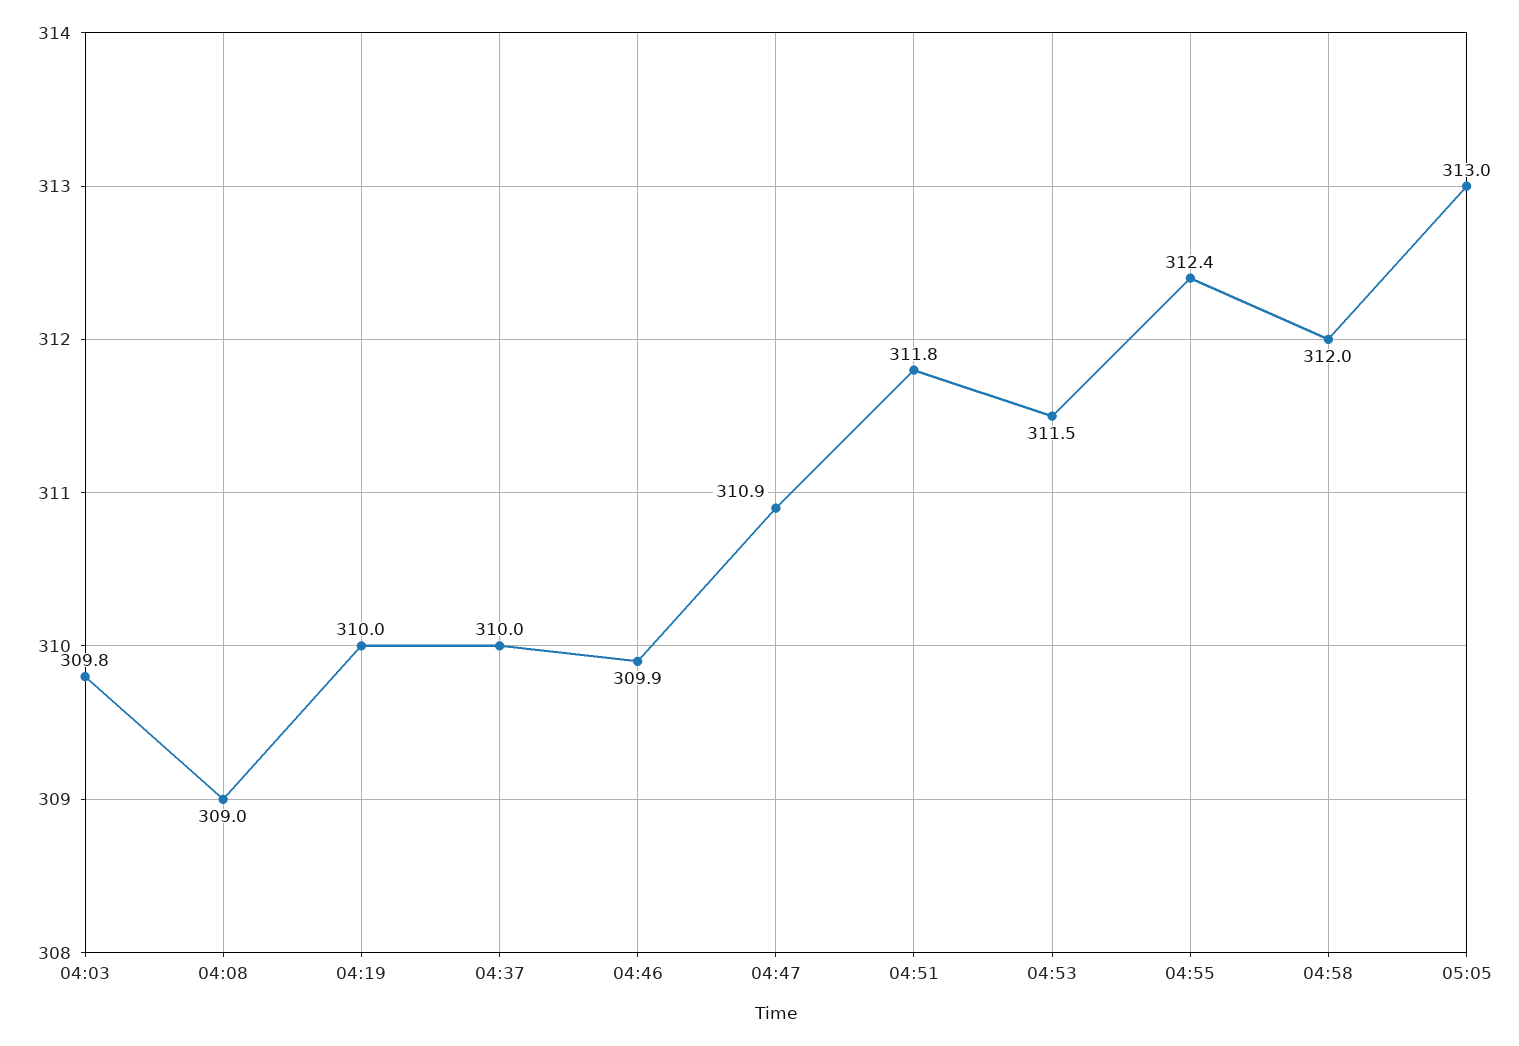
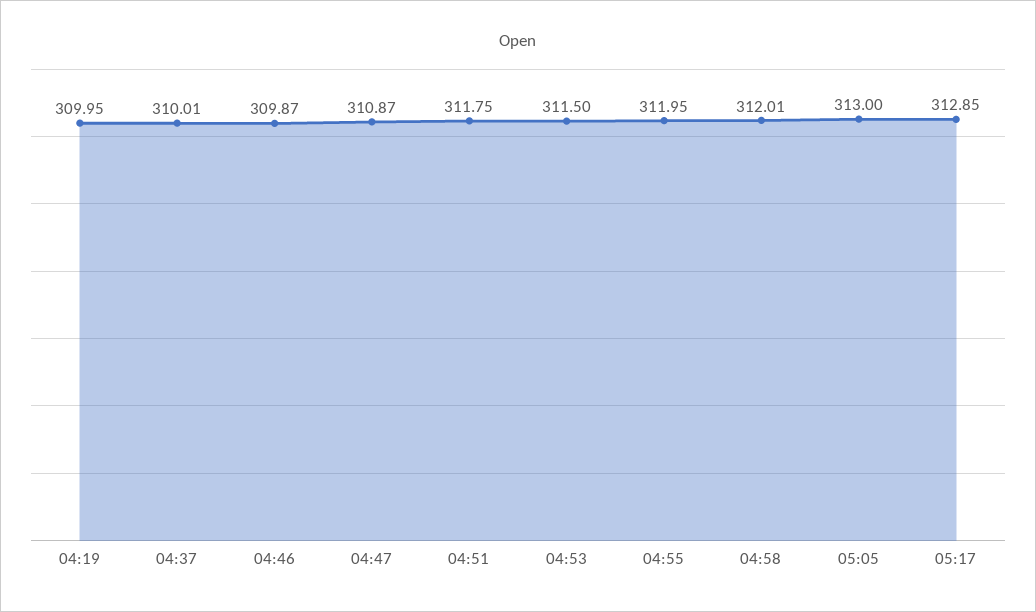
04:03: 309.8 -> none
04:08: 309 -> none
04:55: 312.4 -> 311.95
05:17: none -> 312.85

